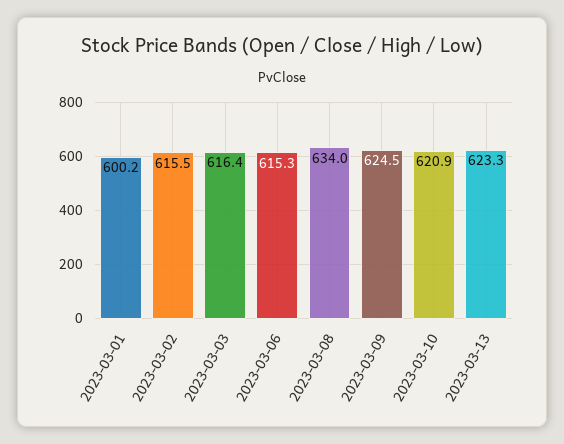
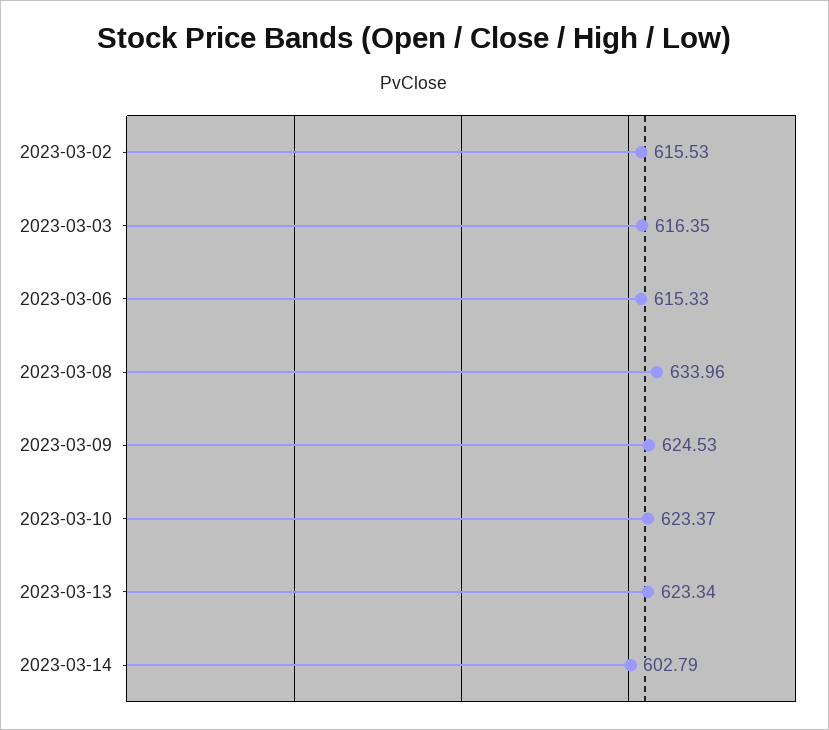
2023-03-01: 600.2 -> none
2023-03-10: 620.9 -> 623.37
2023-03-14: none -> 602.79

